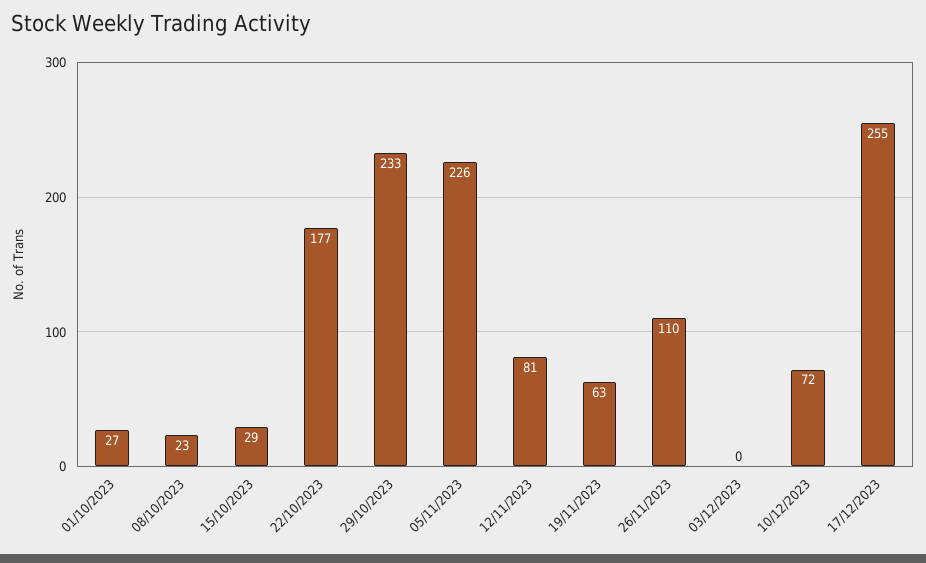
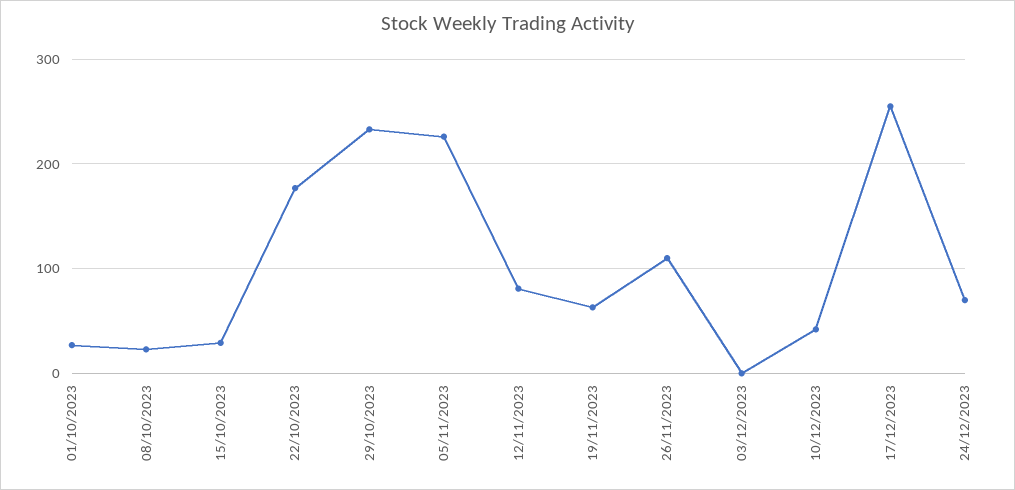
10/12/2023: 72 -> 40
24/12/2023: none -> 70

